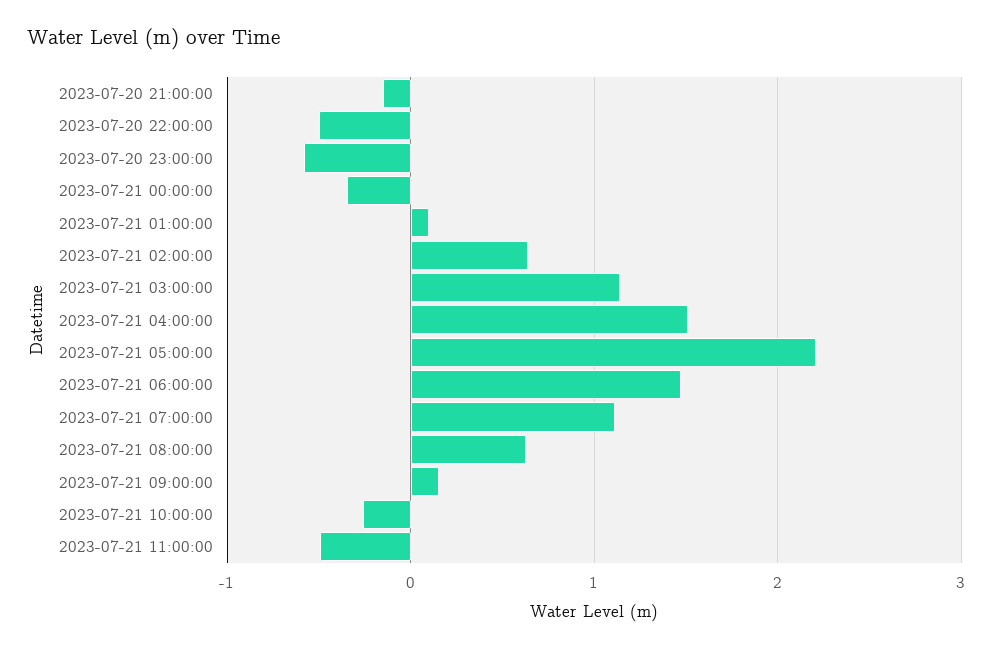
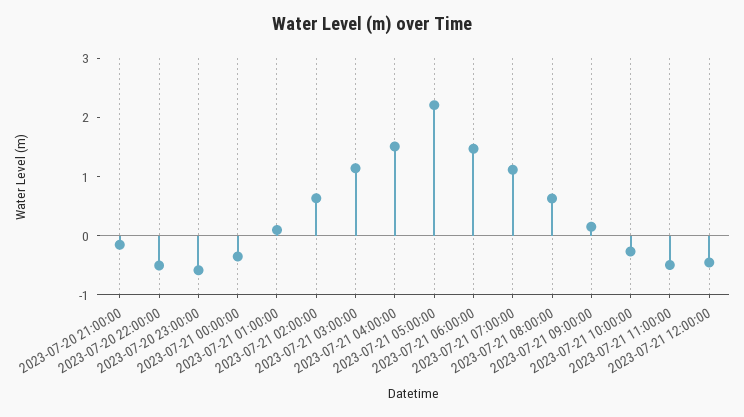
2023-07-21 12:00:00: none -> -0.4

